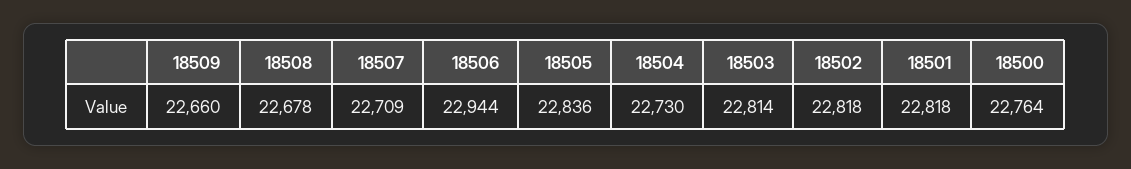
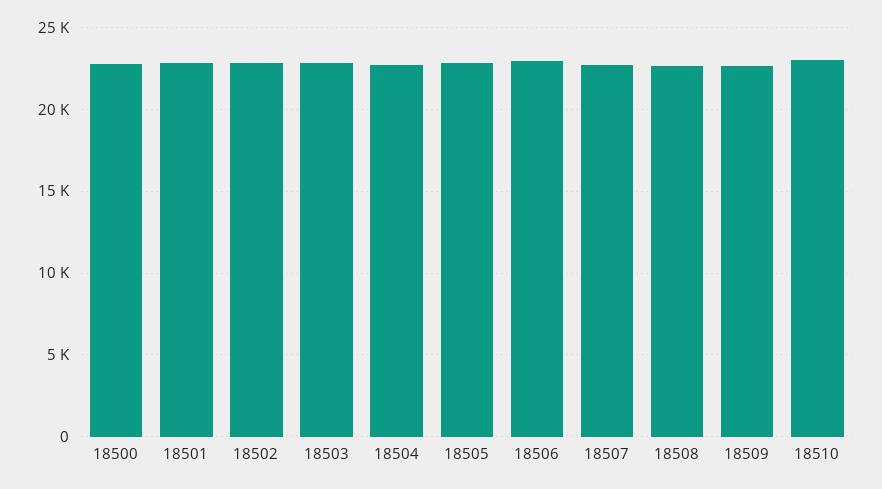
18510: none -> 23000

